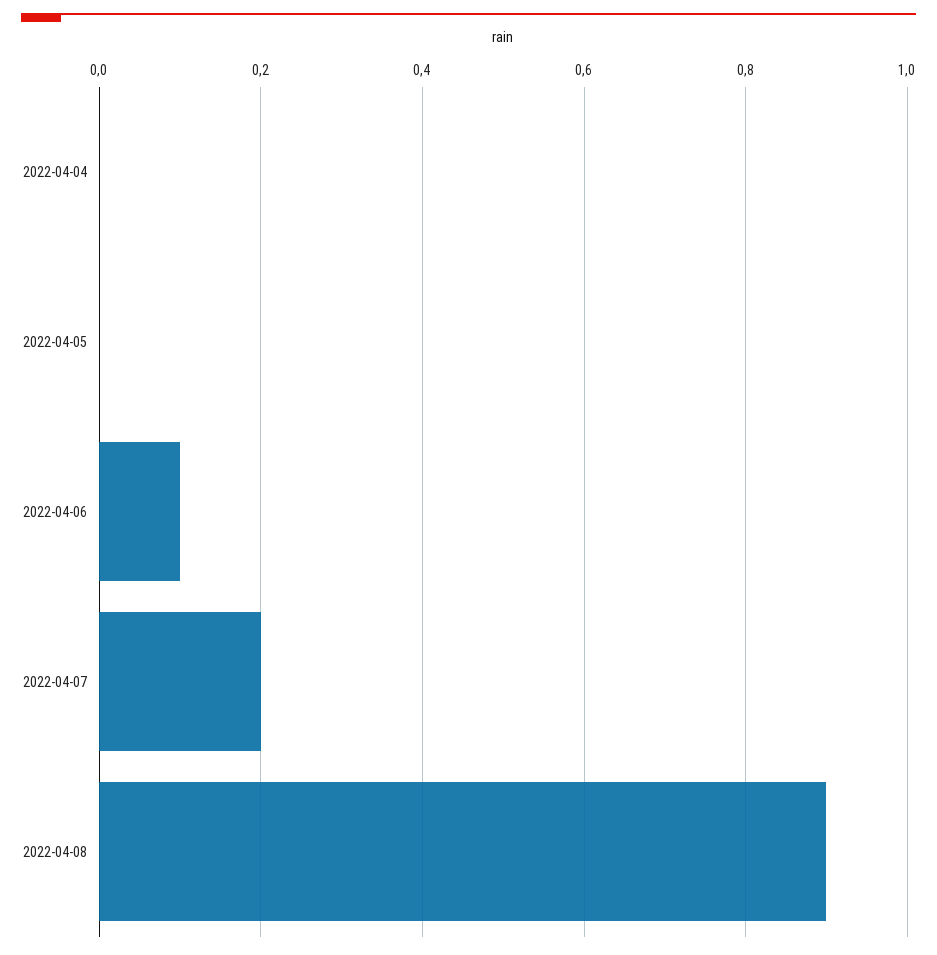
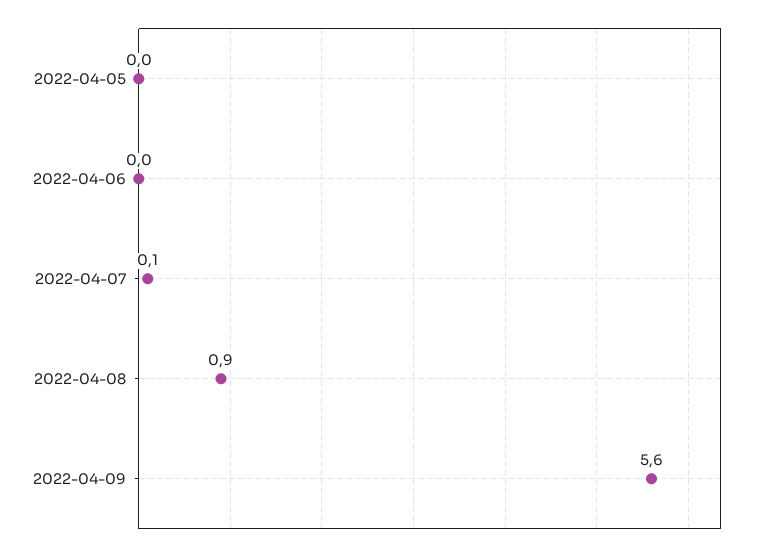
2022-04-04: 0 -> none
2022-04-06: 0.1 -> 0
2022-04-07: 0.2 -> 0.1
2022-04-09: none -> 5.6

